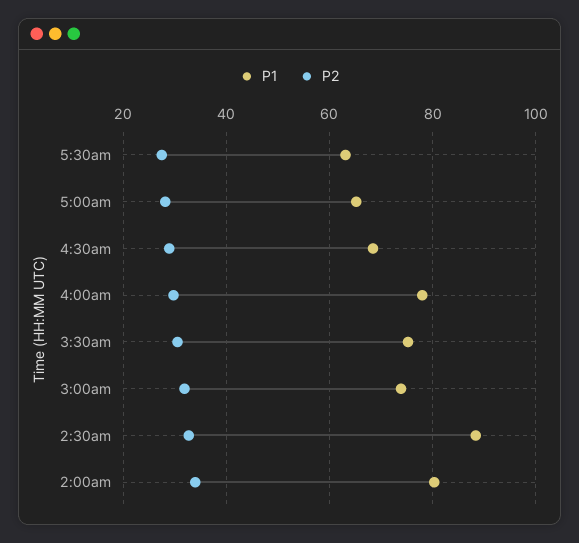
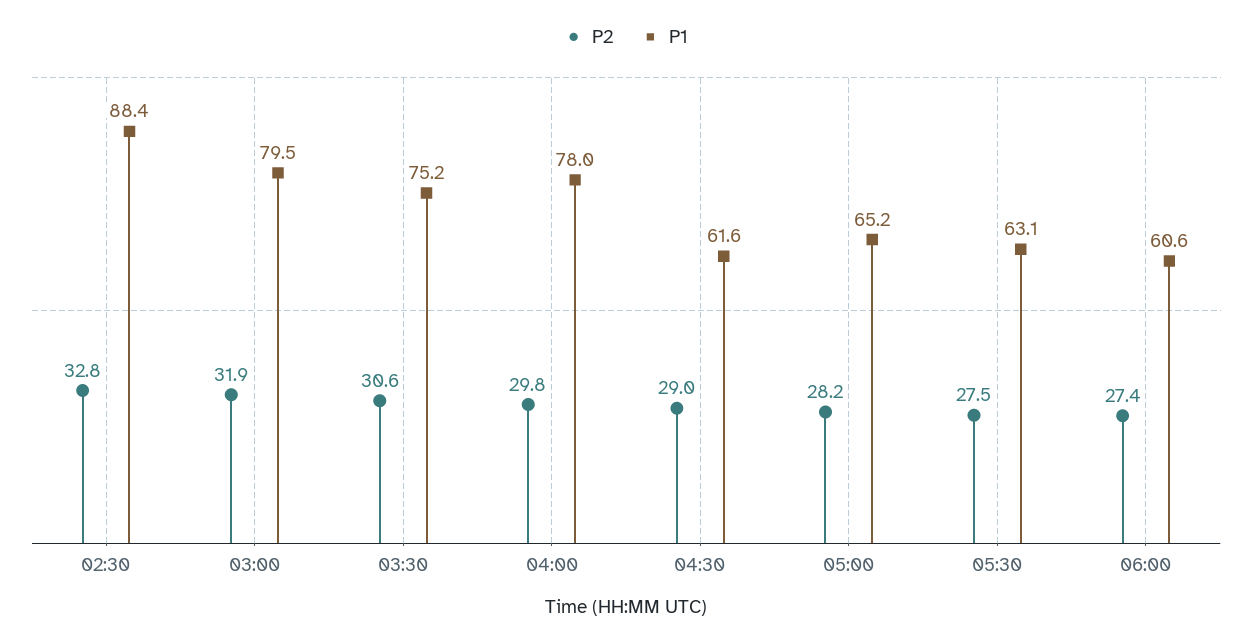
P1, 4:30am: 68 -> 61.6
P1, 3:00am: 74 -> 79.5
P1, 2:00am: 80 -> none
P2, 2:00am: 34 -> none
P2, 06:00: none -> 27.4
P1, 06:00: none -> 60.6

